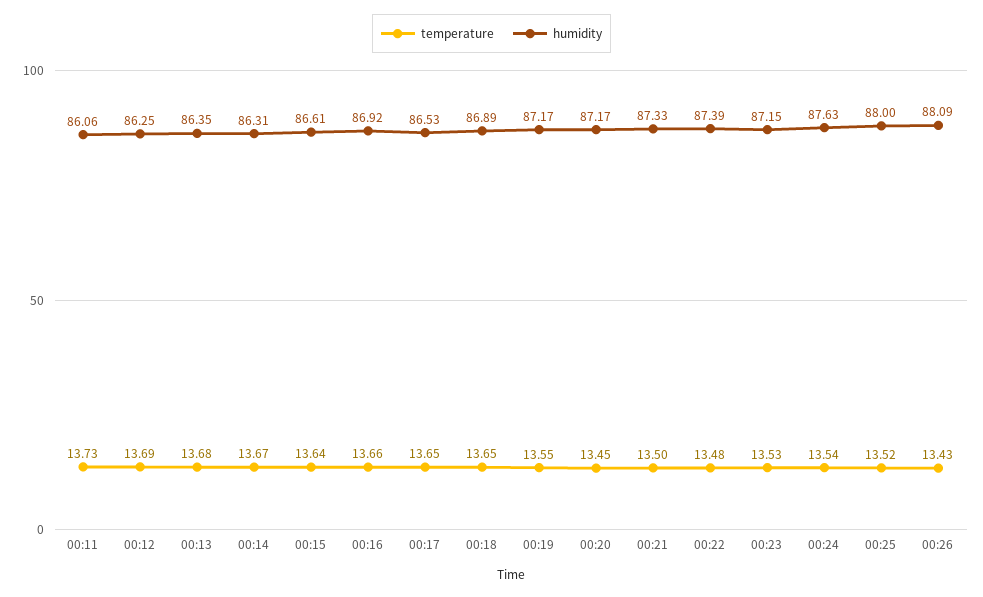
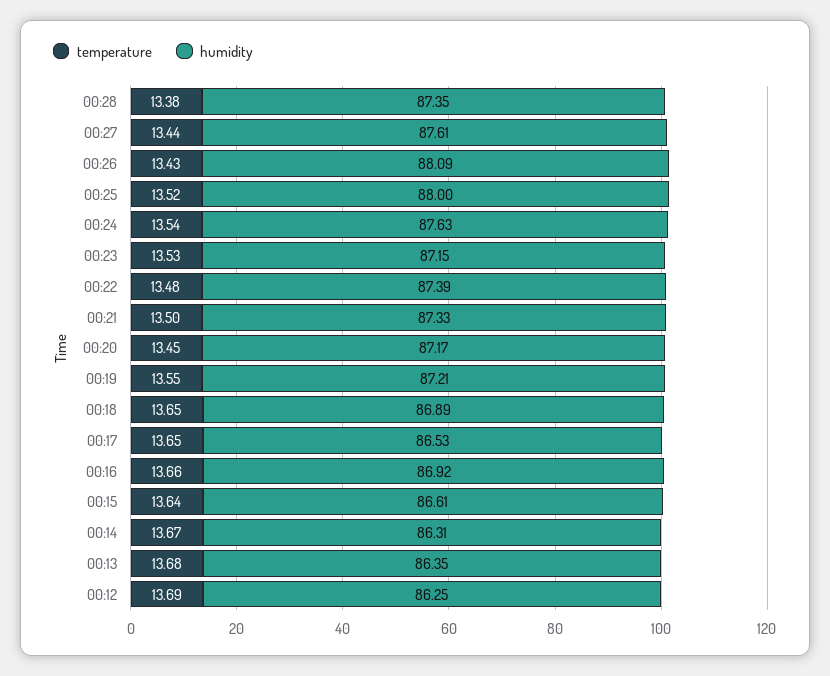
temperature, 00:11: 13.73 -> none
humidity, 00:11: 86.06 -> none
humidity, 00:19: 87.17 -> 87.21
temperature, 00:28: none -> 13.38
humidity, 00:28: none -> 87.35
temperature, 00:27: none -> 13.44
humidity, 00:27: none -> 87.61

